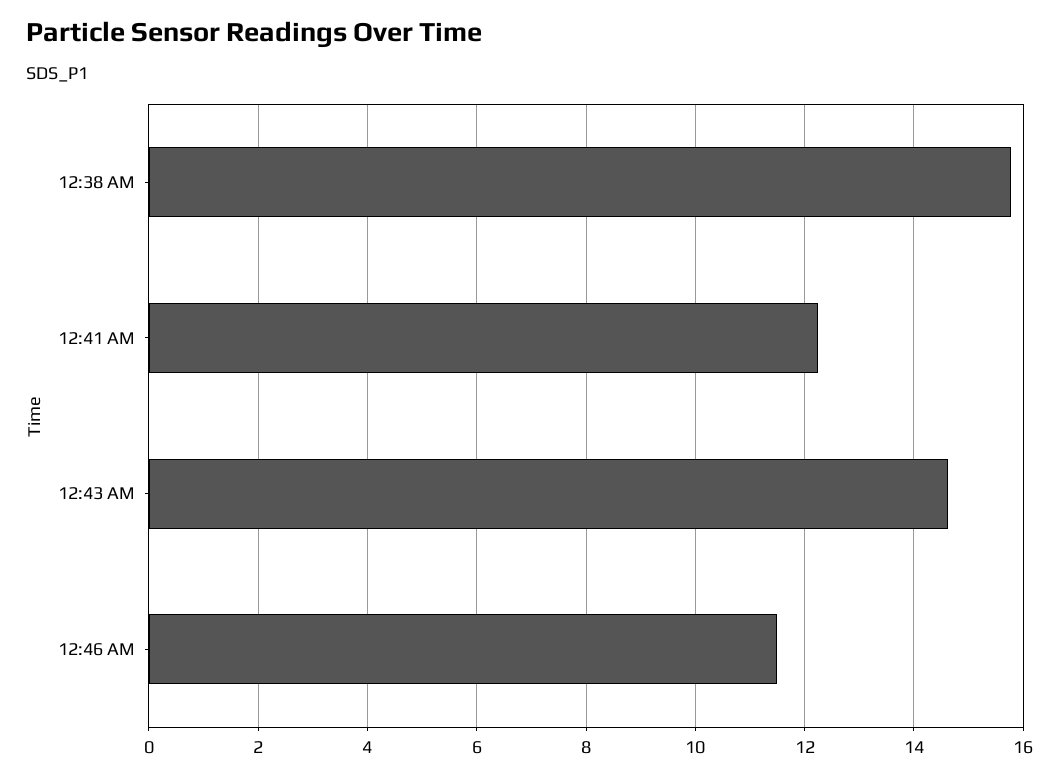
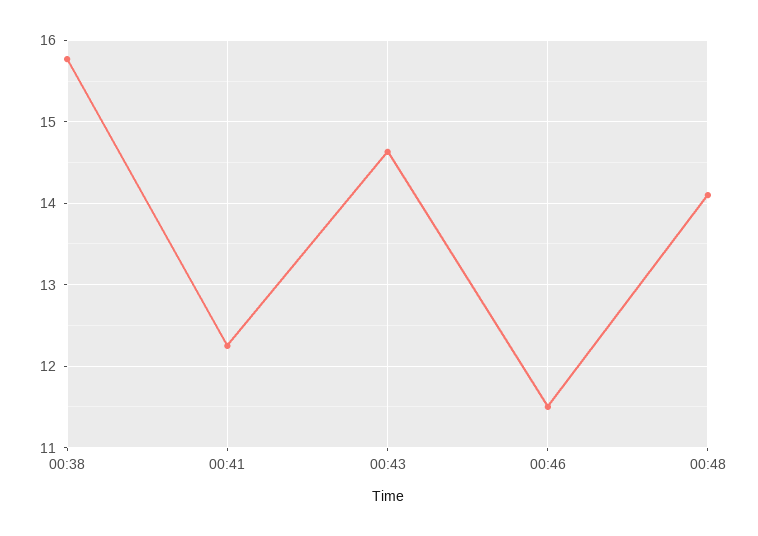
00:48: none -> 14.1

